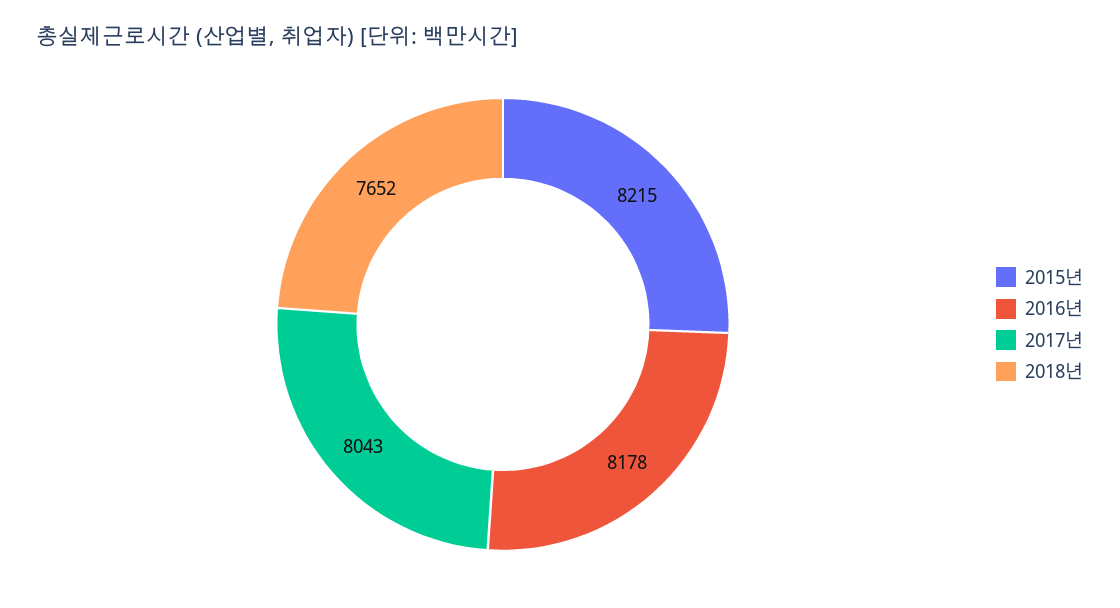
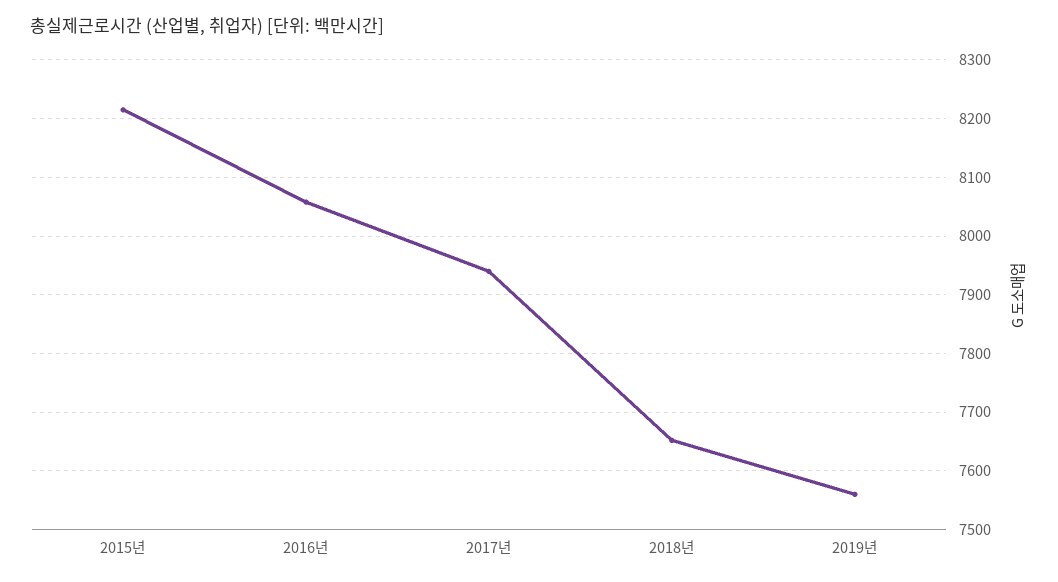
2016년: 8178 -> 8060
2017년: 8043 -> 7940
2019년: none -> 7560

